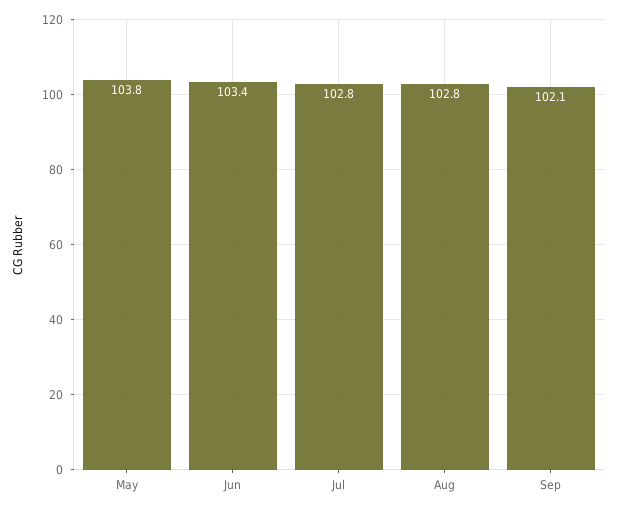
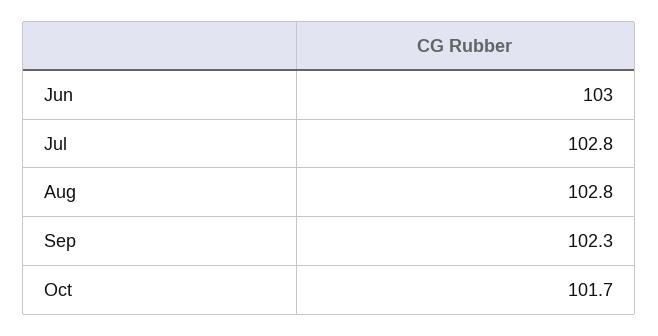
May: 103.8 -> none
Jun: 103.4 -> 103
Sep: 102.1 -> 102.3
Oct: none -> 101.7

